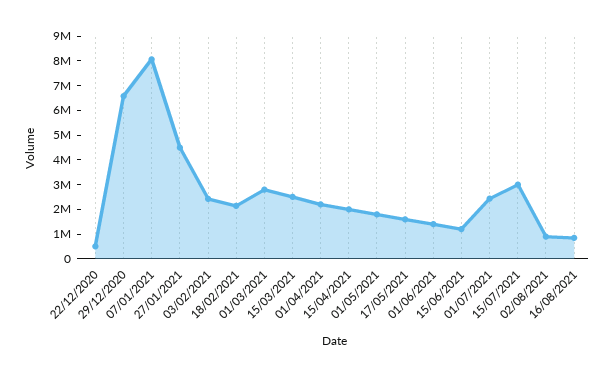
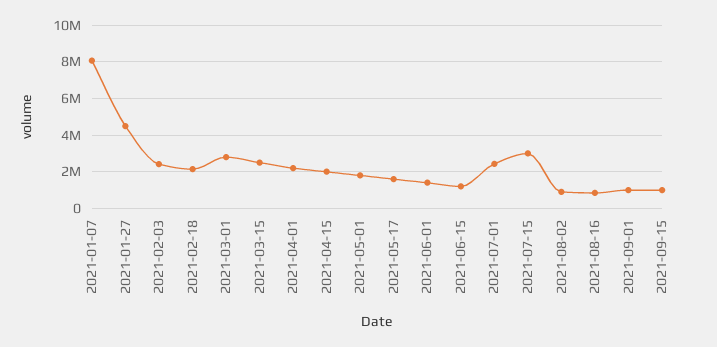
22/12/2020: 500000 -> none
29/12/2020: 6500000 -> none
2021-09-01: none -> 1000000
2021-09-15: none -> 1000000

